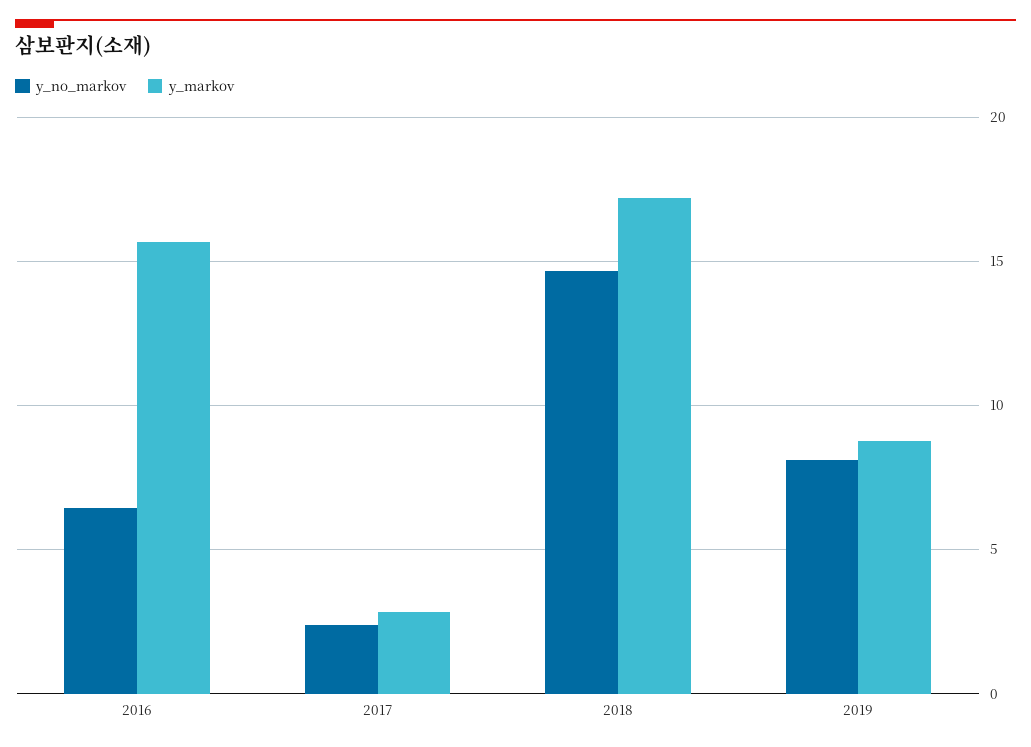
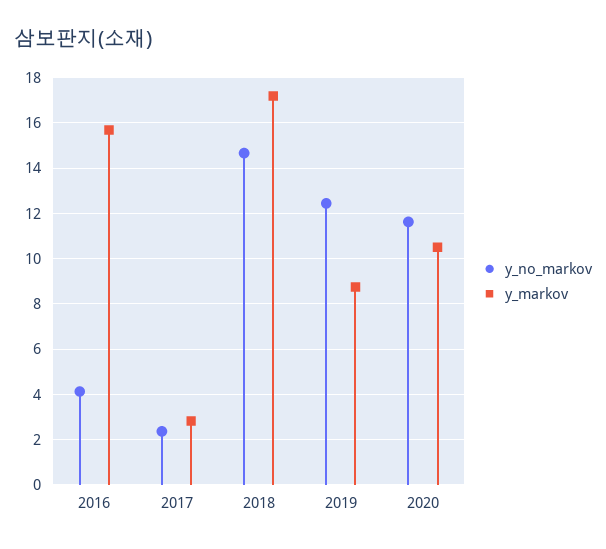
y_no_markov, 2016: 6.5 -> 4
y_no_markov, 2019: 8 -> 12.5
y_no_markov, 2020: none -> 11.5
y_markov, 2020: none -> 10.5

